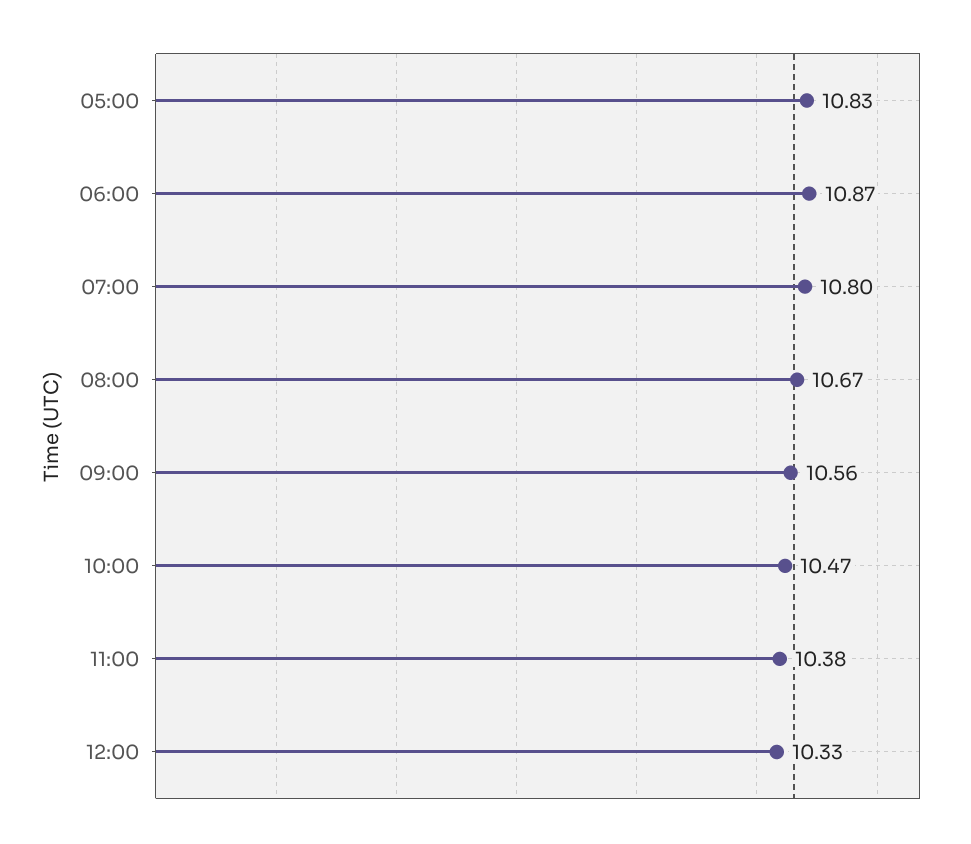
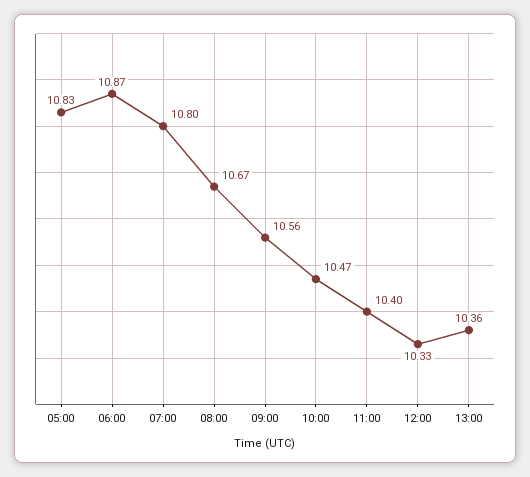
11:00: 10.38 -> 10.4
13:00: none -> 10.36

